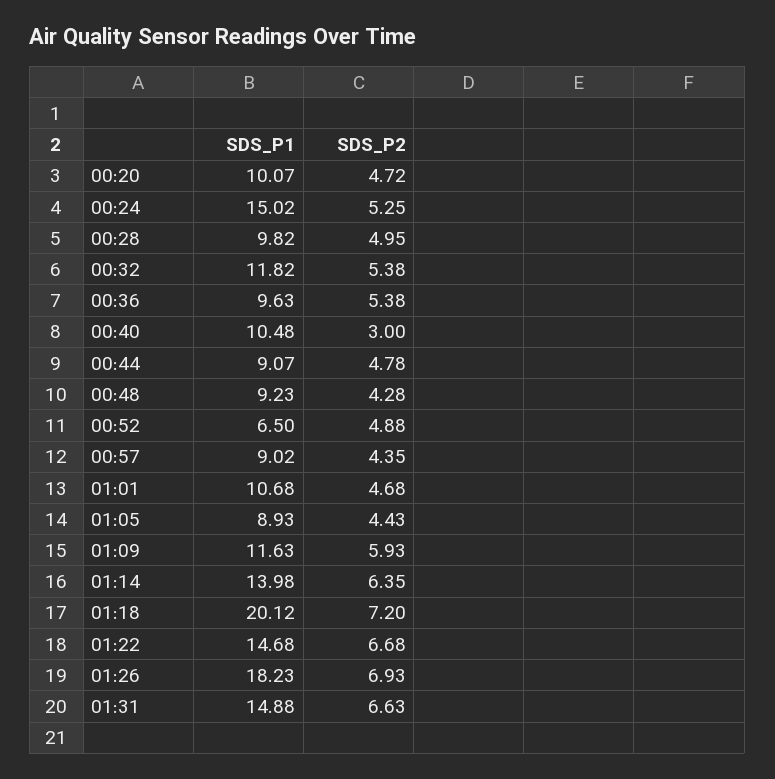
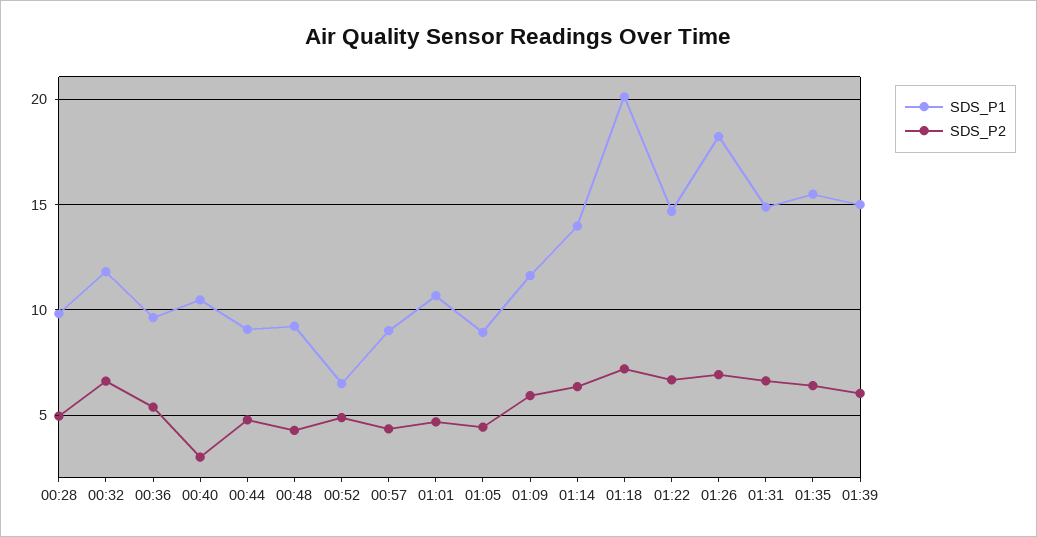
SDS_P1, 00:20: 10.07 -> none
SDS_P2, 00:20: 4.72 -> none
SDS_P1, 00:24: 15.02 -> none
SDS_P2, 00:24: 5.25 -> none
SDS_P2, 00:32: 5.38 -> 6.5
SDS_P1, 01:35: none -> 15.5
SDS_P2, 01:35: none -> 6.5
SDS_P1, 01:39: none -> 15
SDS_P2, 01:39: none -> 6

